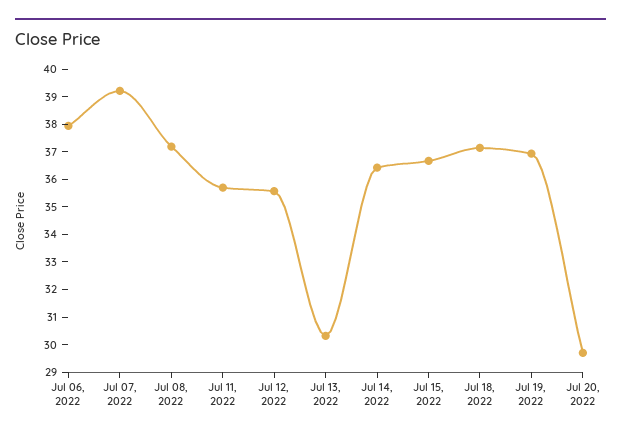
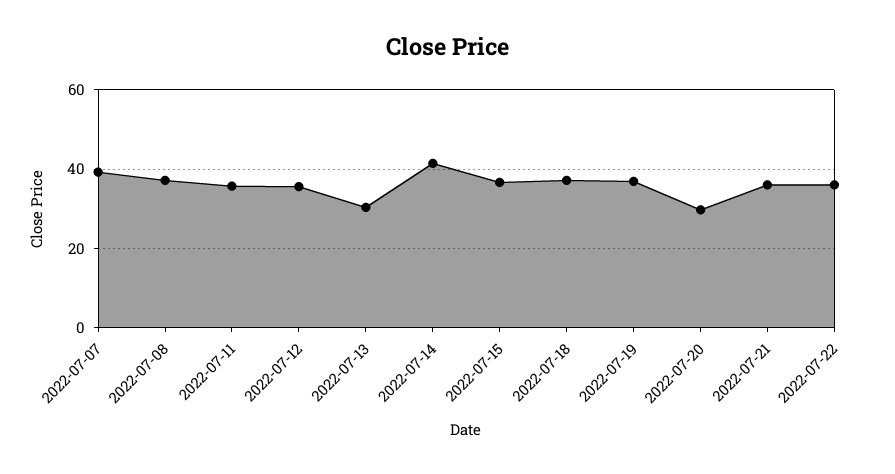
Jul 06, 2022: 38 -> none
Jul 14, 2022: 36.5 -> 42
2022-07-21: none -> 36
2022-07-22: none -> 36

